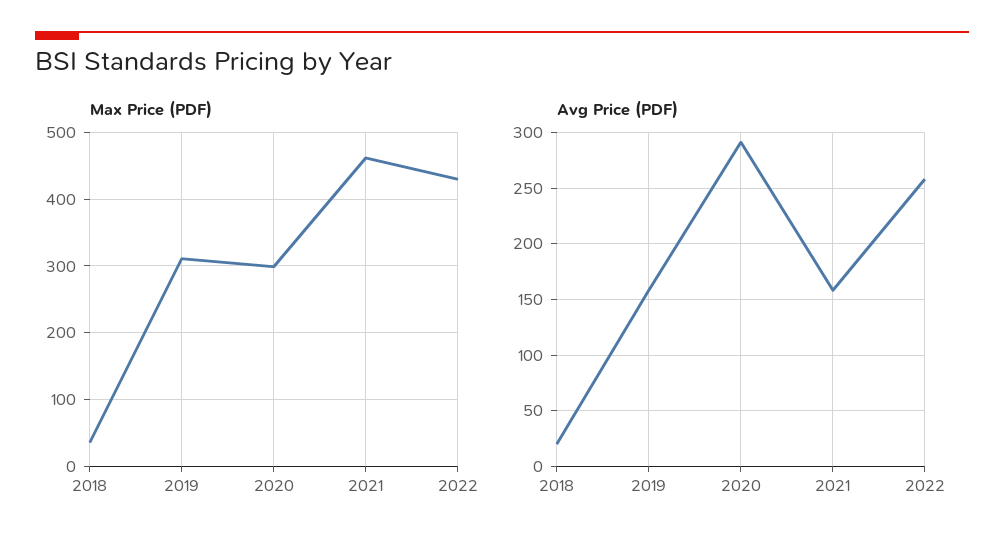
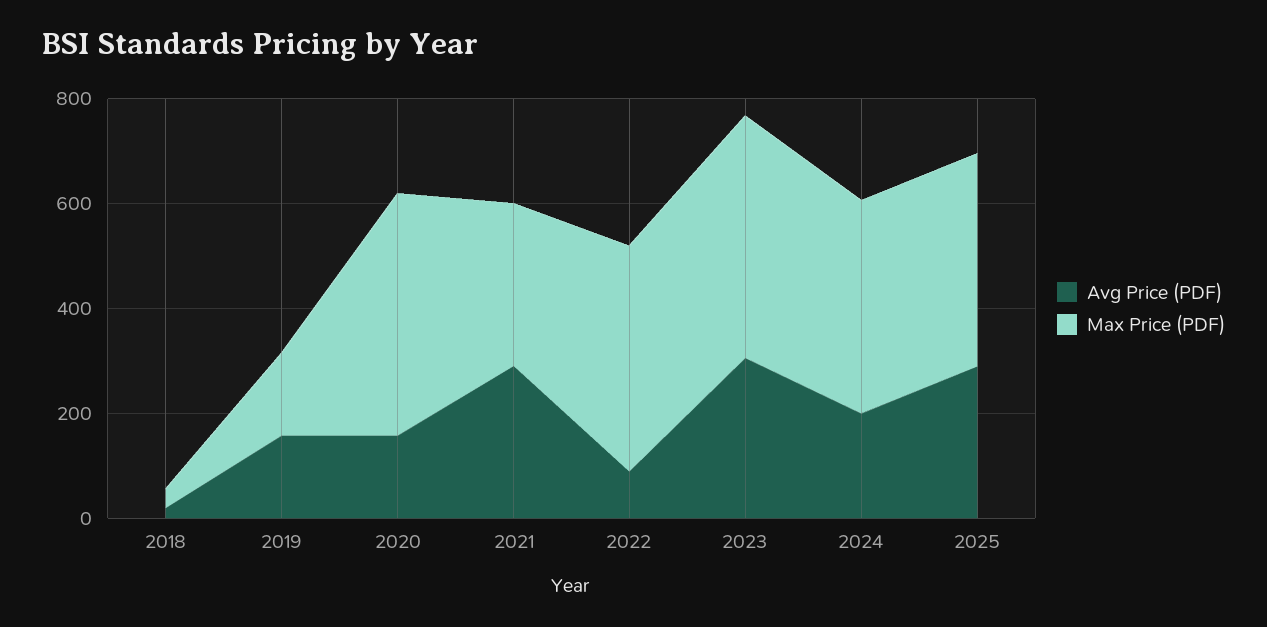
Max Price (PDF), 2019: 310 -> 150
Max Price (PDF), 2020: 300 -> 450
Max Price (PDF), 2021: 460 -> 300
Avg Price (PDF), 2020: 290 -> 150
Avg Price (PDF), 2021: 160 -> 300
Avg Price (PDF), 2022: 260 -> 100
Avg Price (PDF), 2023: none -> 300
Max Price (PDF), 2023: none -> 450
Avg Price (PDF), 2024: none -> 200
Max Price (PDF), 2024: none -> 400
Avg Price (PDF), 2025: none -> 300
Max Price (PDF), 2025: none -> 400

